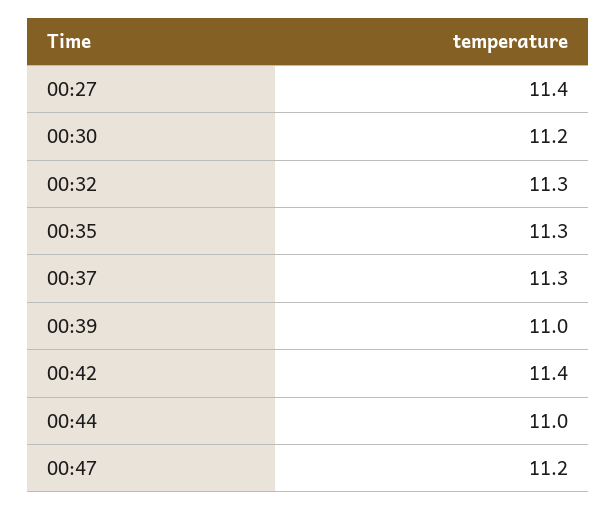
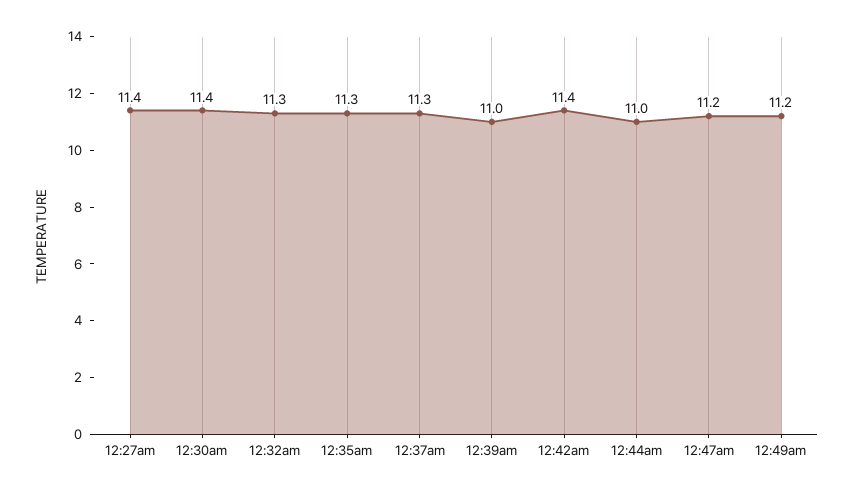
00:30: 11.2 -> 11.4
12:49am: none -> 11.2

